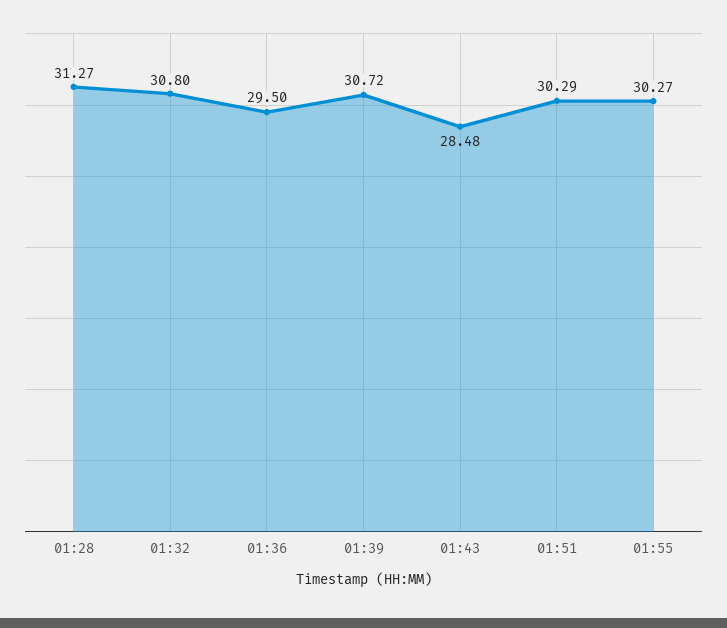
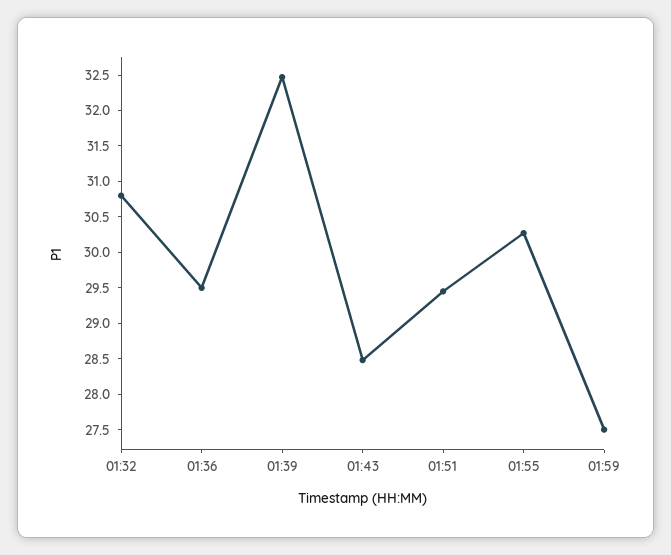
01:28: 31.27 -> none
01:39: 30.72 -> 32.5
01:51: 30.29 -> 29.5
01:59: none -> 27.5

